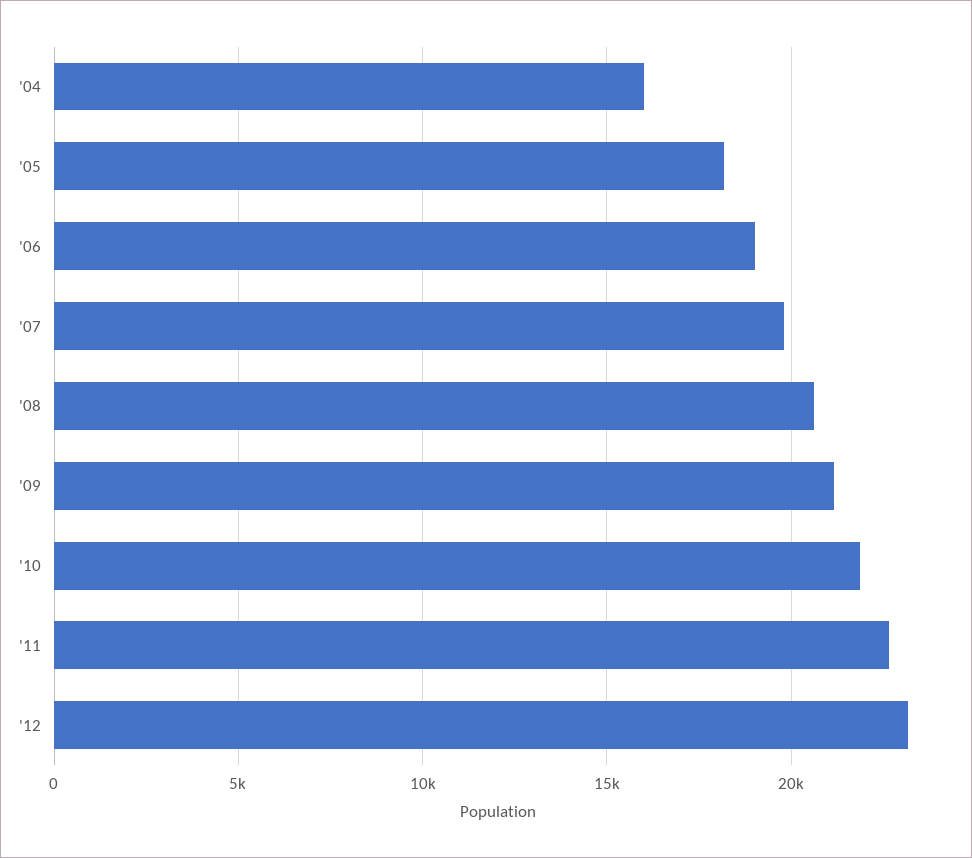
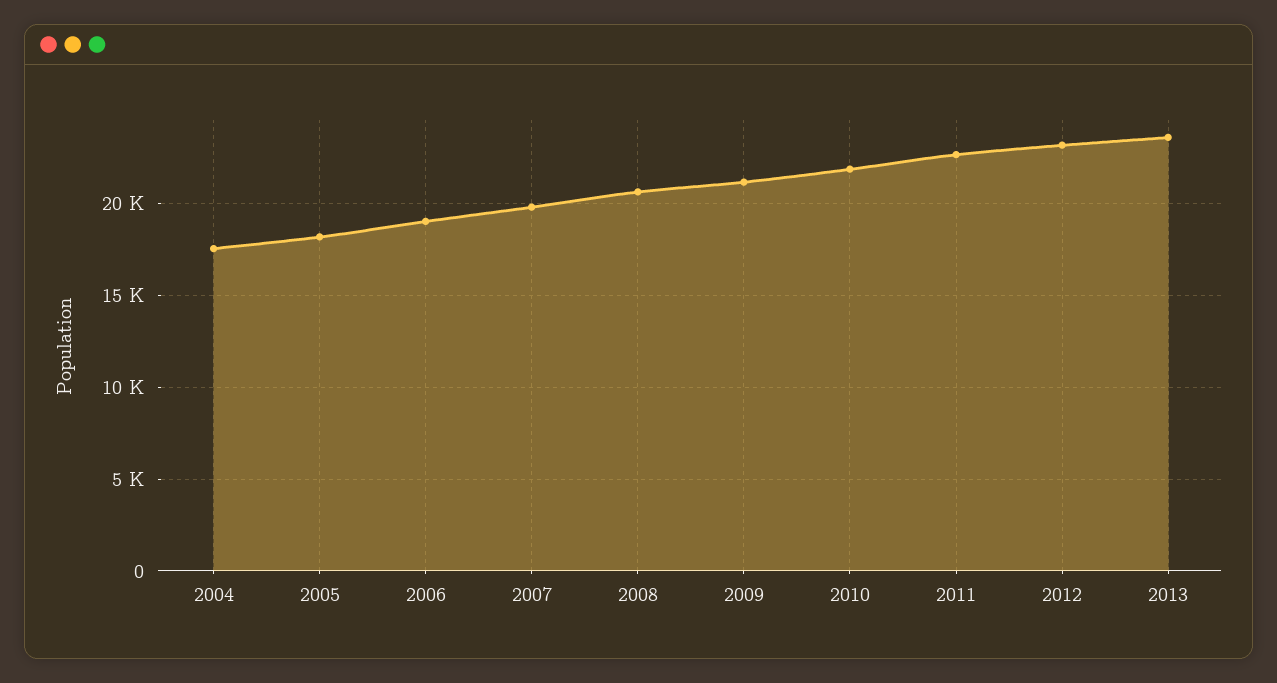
'04: 16000 -> 17500
2013: none -> 23500

